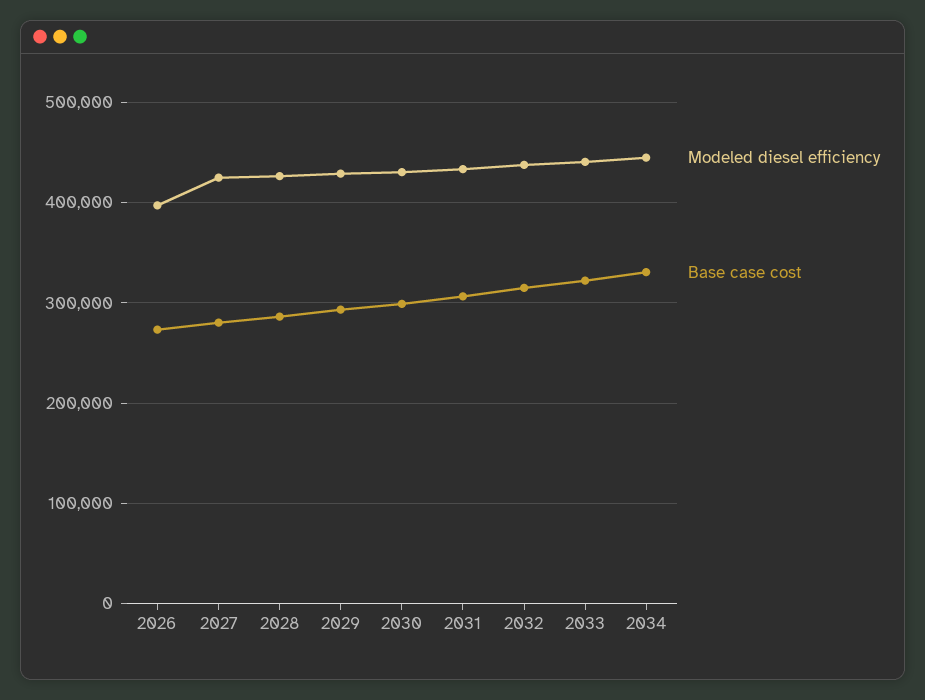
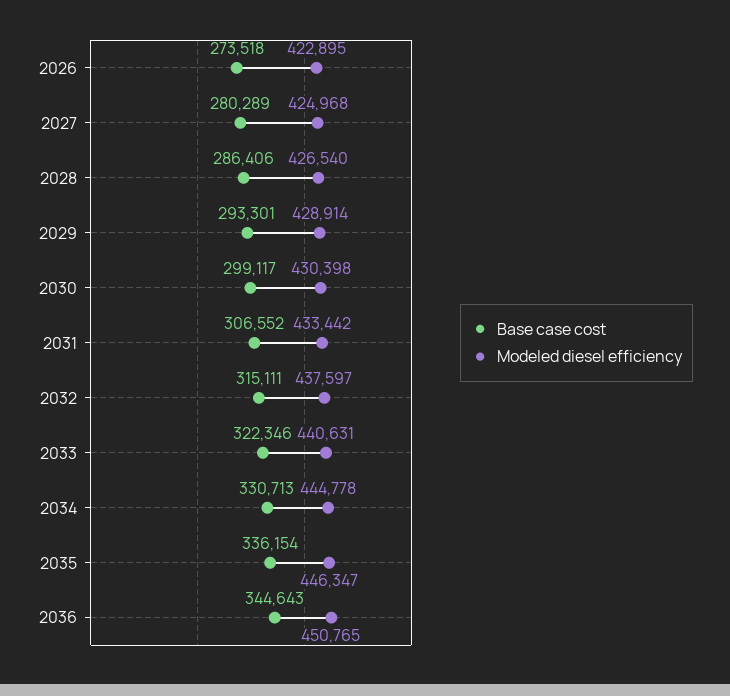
Modeled diesel efficiency, 2026: 400000 -> 422895
Base case cost, 2035: none -> 336154
Modeled diesel efficiency, 2035: none -> 446347
Base case cost, 2036: none -> 344643
Modeled diesel efficiency, 2036: none -> 450765

